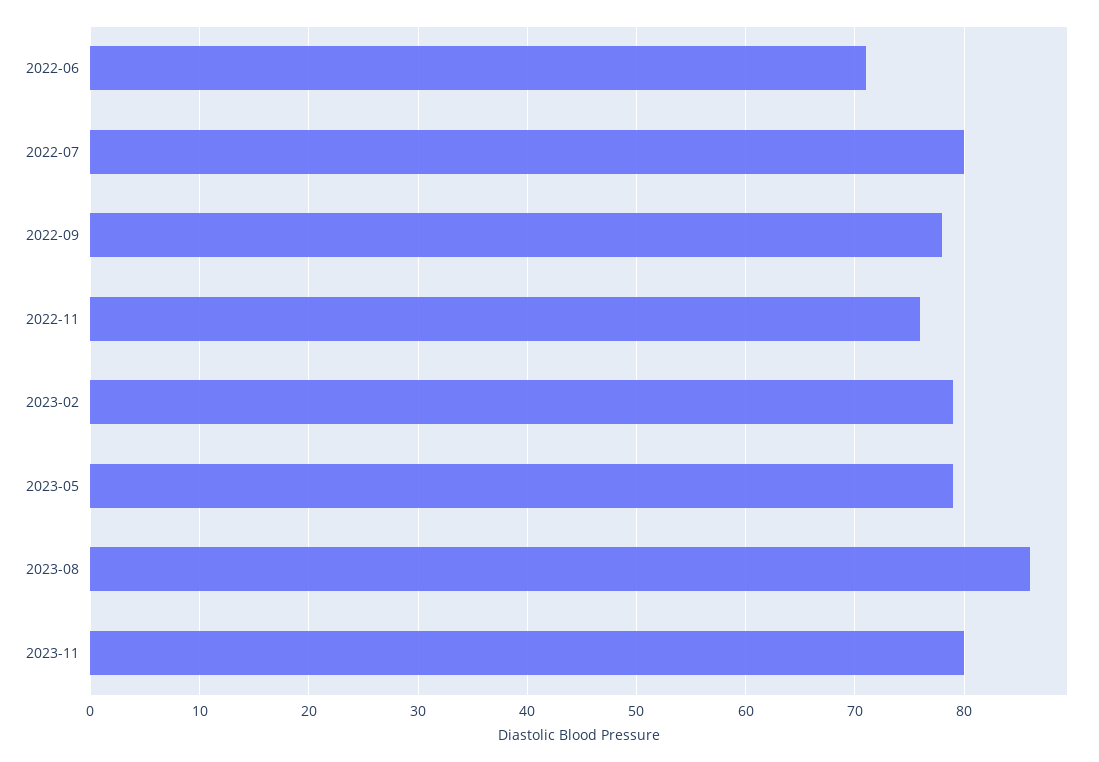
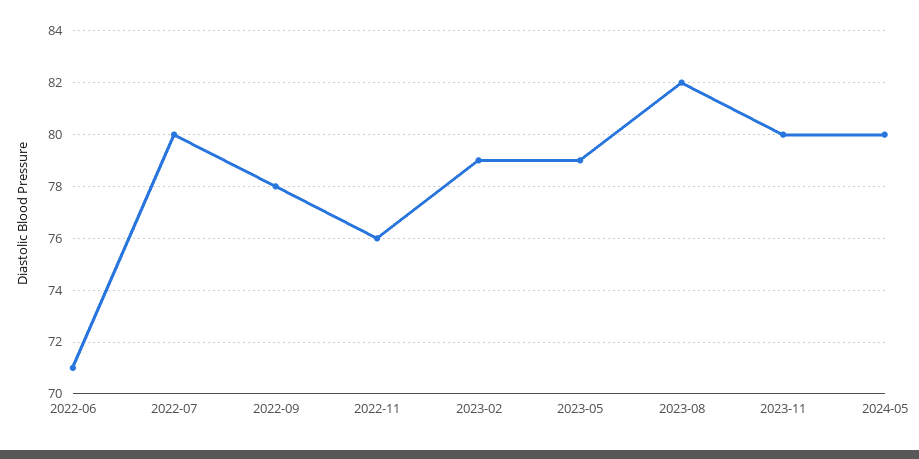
2023-08: 86 -> 82
2024-05: none -> 80

